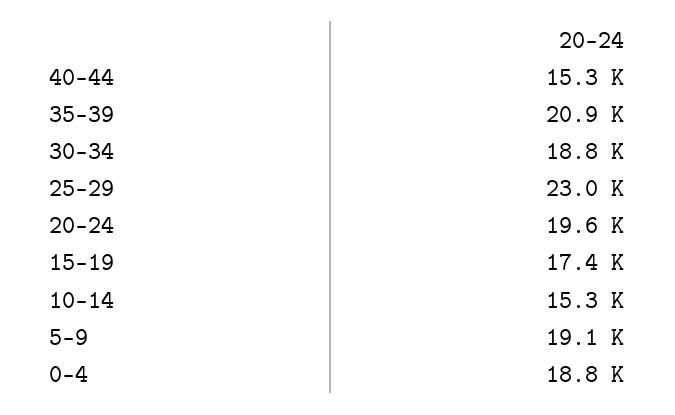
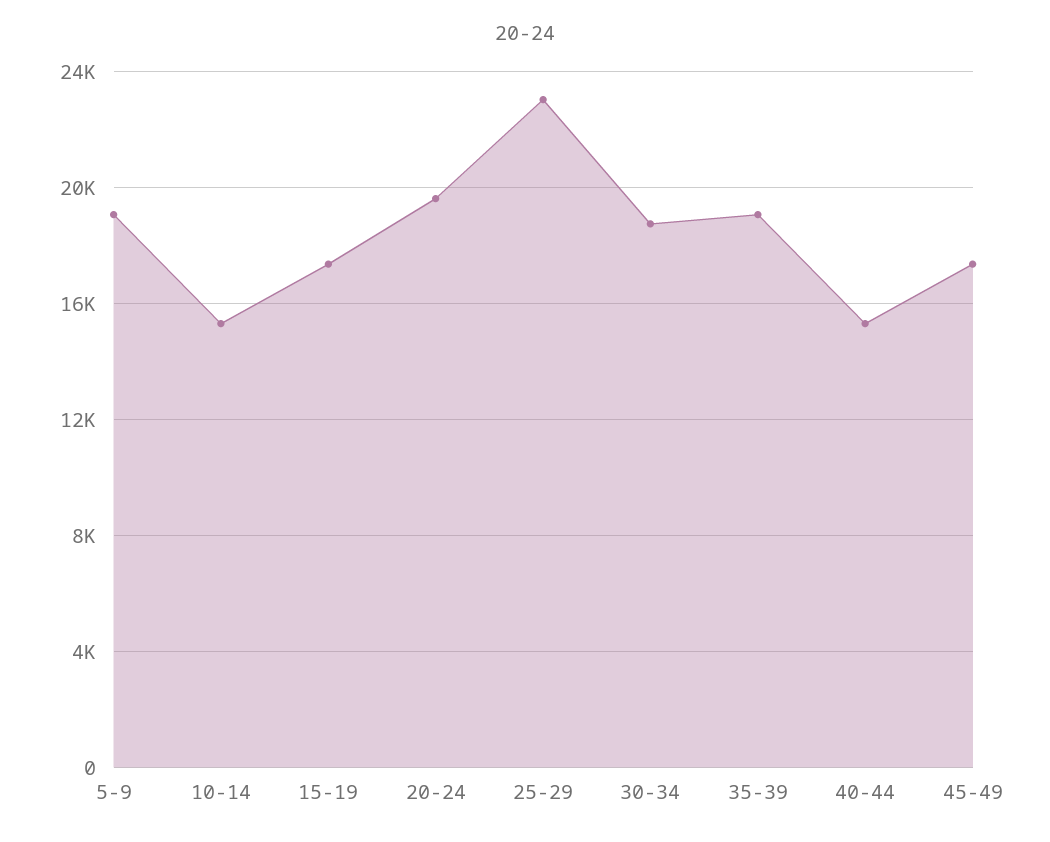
35-39: 20900 -> 19000
0-4: 18800 -> none
45-49: none -> 17500

